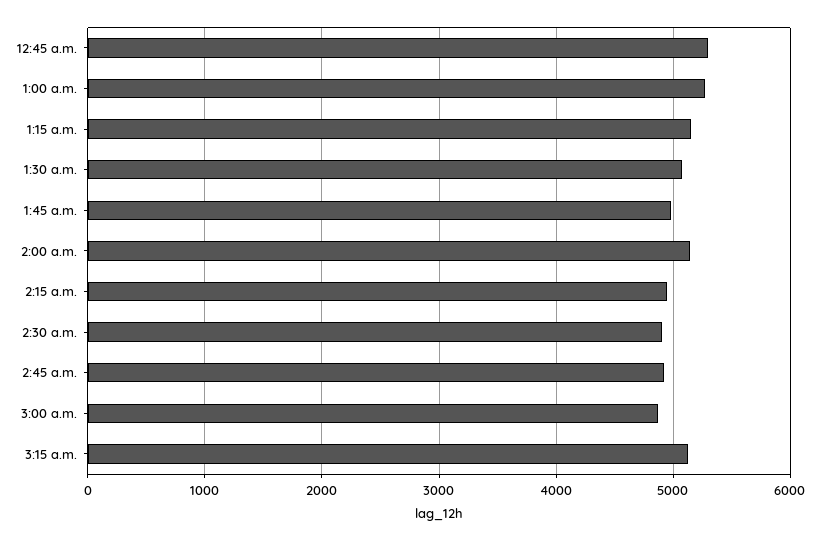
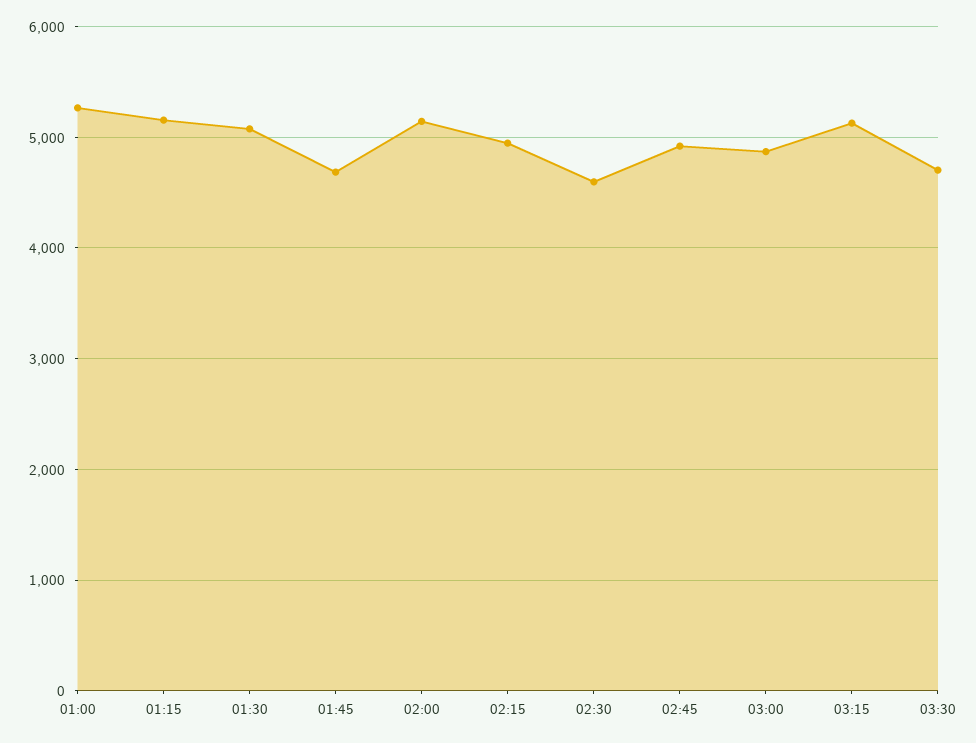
12:45 a.m.: 5300 -> none
1:45 a.m.: 5000 -> 4700
2:30 a.m.: 4900 -> 4600
03:30: none -> 4700

